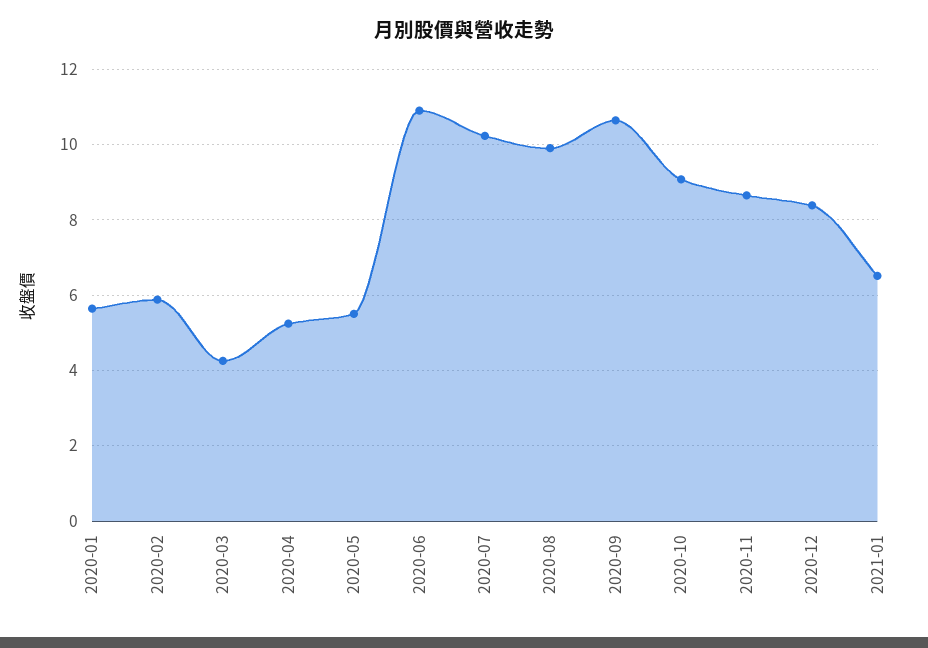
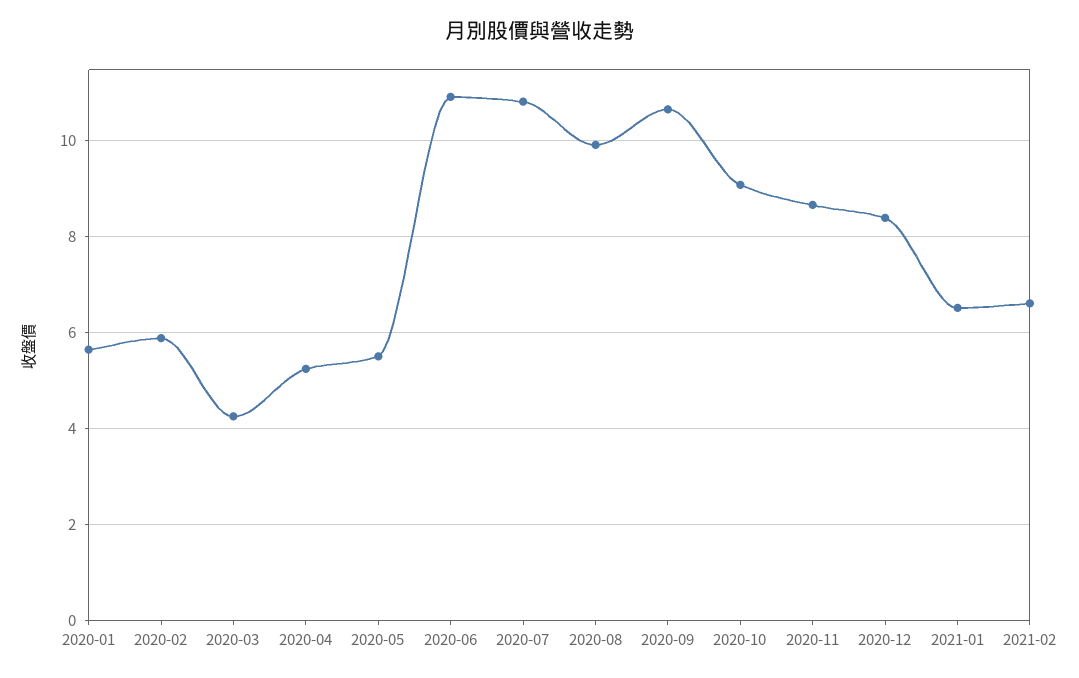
2020-07: 10.2 -> 10.8
2021-02: none -> 6.6

